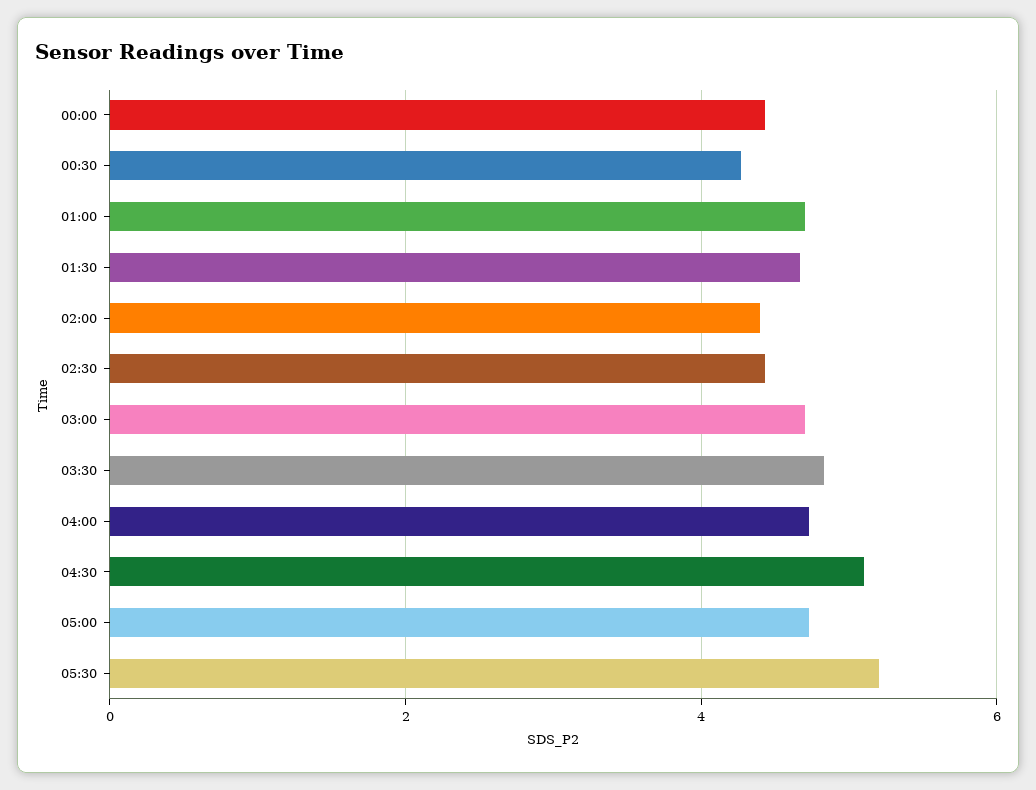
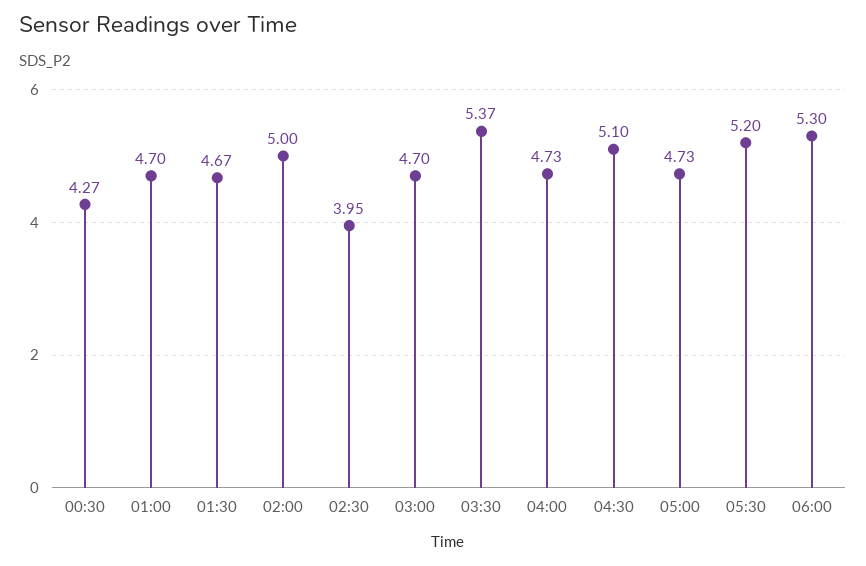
00:00: 4.4 -> none
02:00: 4.4 -> 5
02:30: 4.4 -> 3.95
03:30: 4.8 -> 5.37
06:00: none -> 5.3

